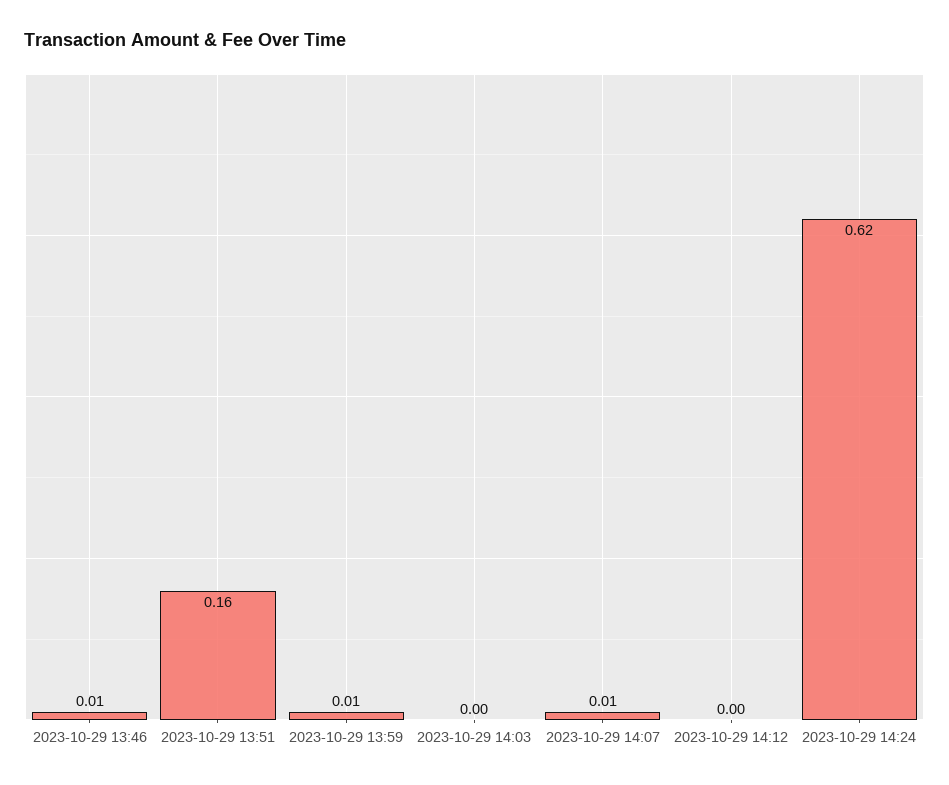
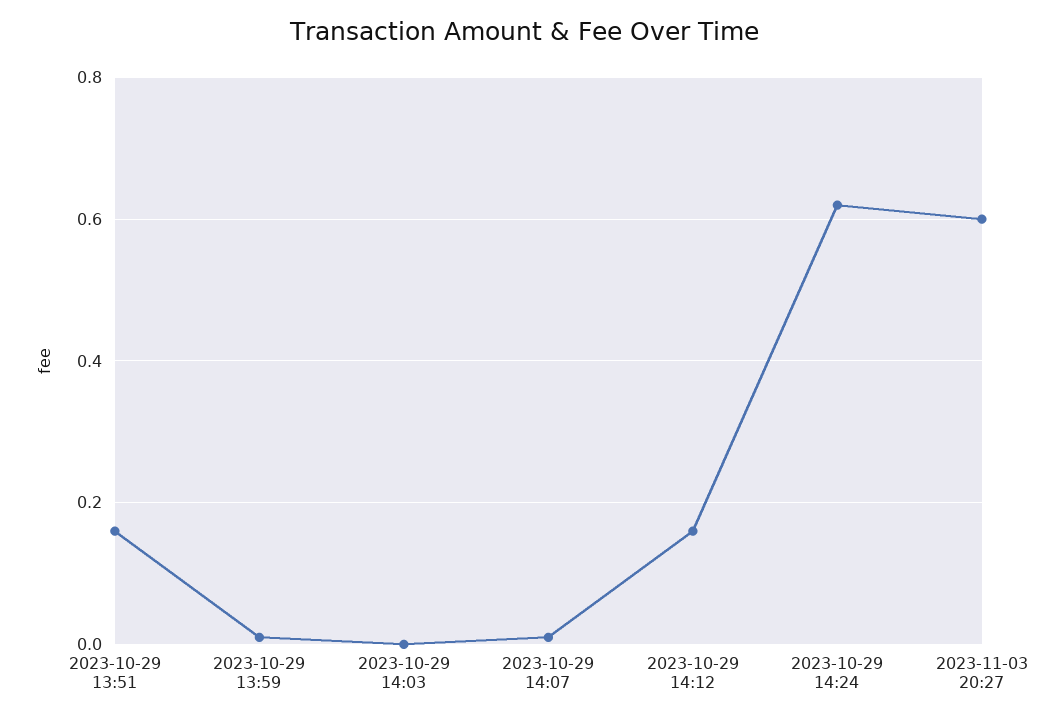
2023-10-29 13:46: 0.01 -> none
2023-10-29 14:12: 0 -> 0.15
2023-11-03 20:27: none -> 0.6

